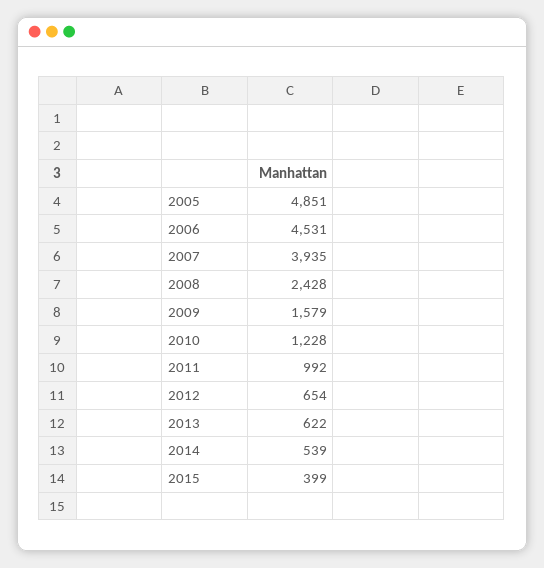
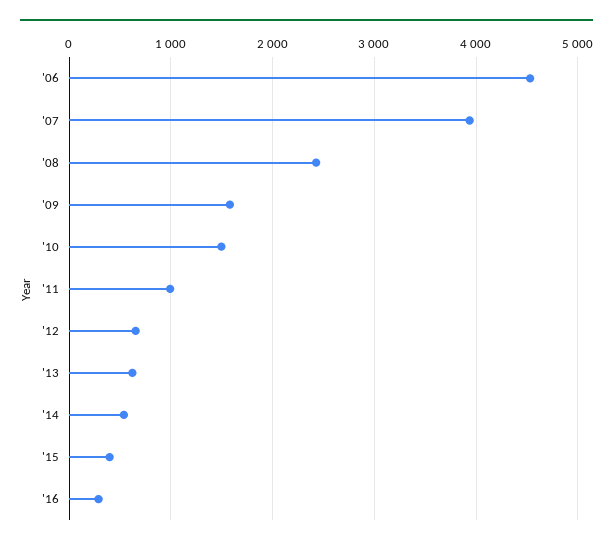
2005: 4851 -> none
2010: 1228 -> 1500
'16: none -> 300

